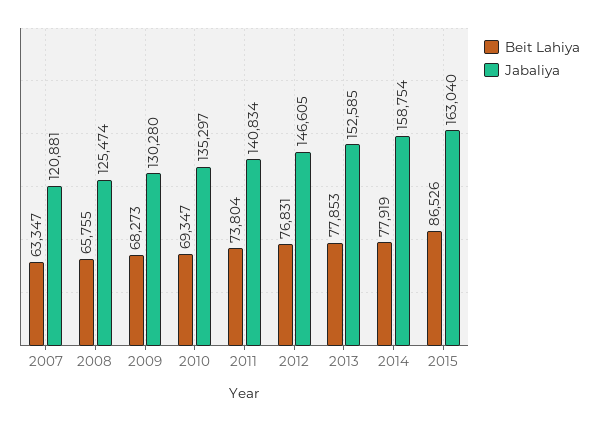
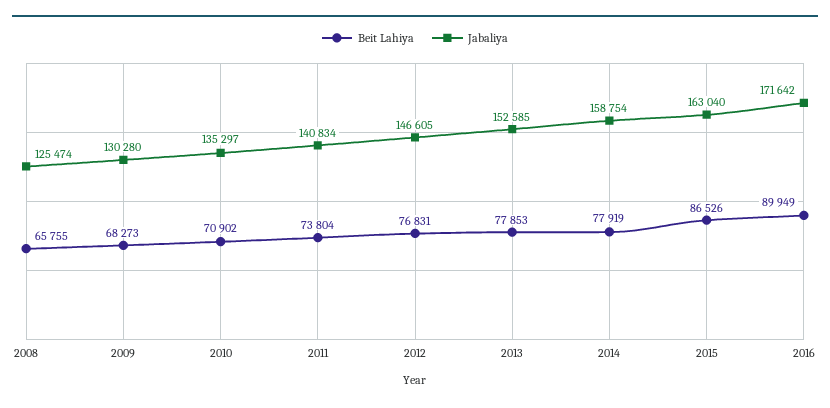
Beit Lahiya, 2007: 63347 -> none
Jabaliya, 2007: 120881 -> none
Beit Lahiya, 2010: 69347 -> 70902
Beit Lahiya, 2016: none -> 89949
Jabaliya, 2016: none -> 171642

